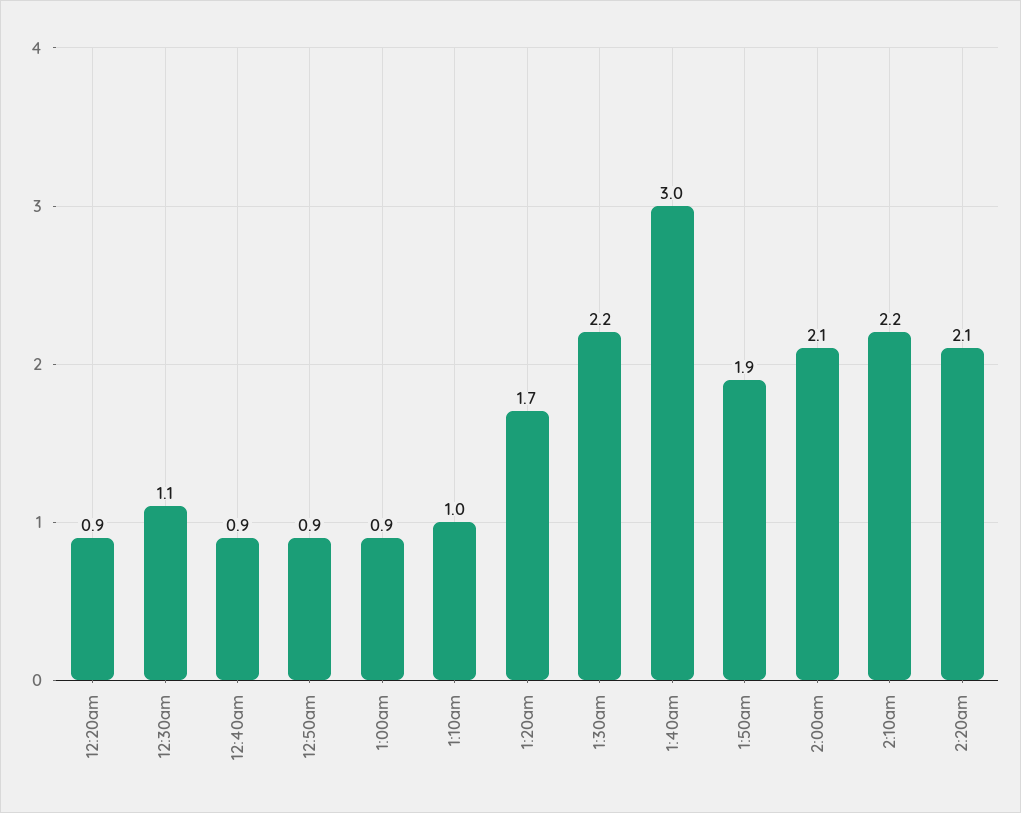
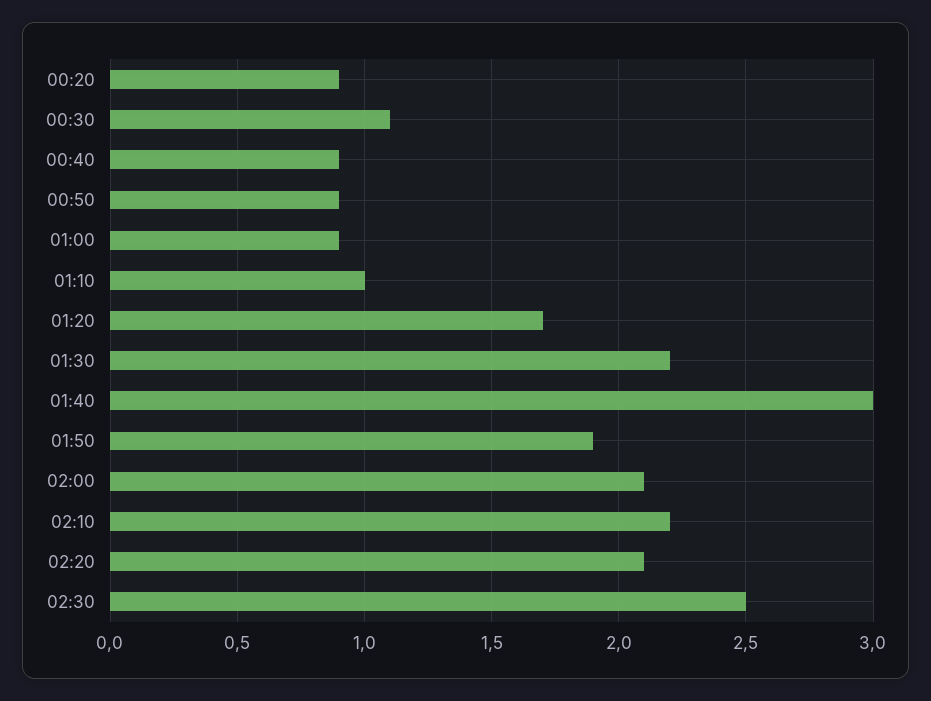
02:30: none -> 2.5

